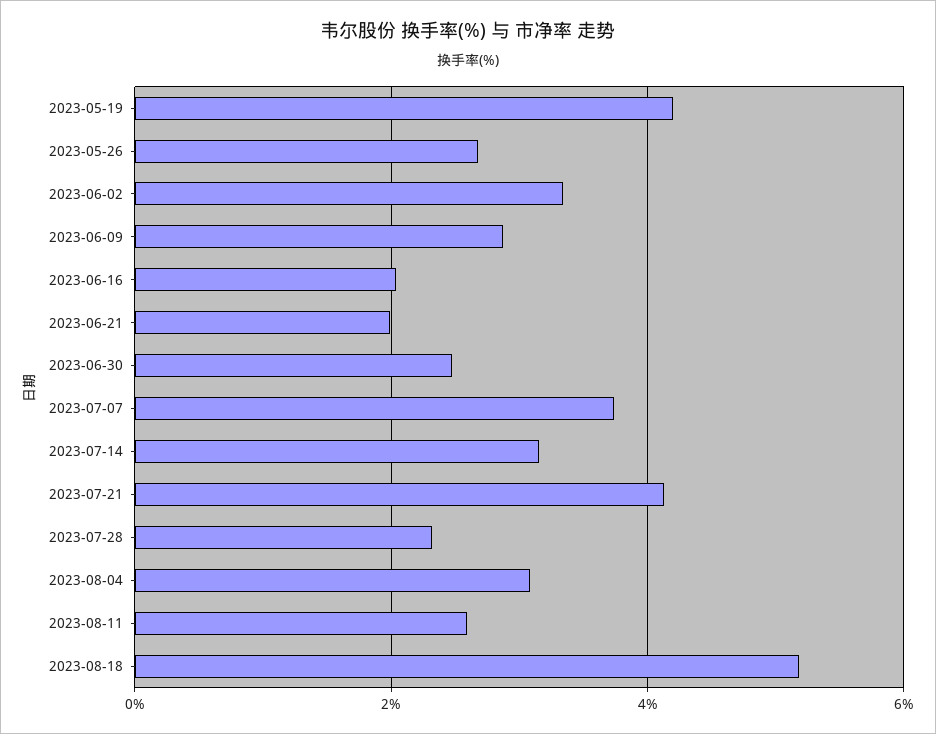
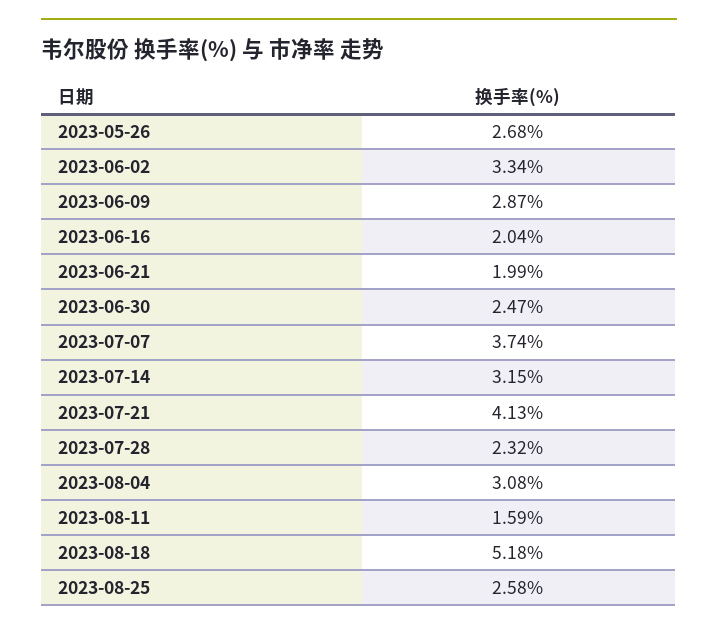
2023-05-19: 4.2 -> none
2023-08-11: 2.6 -> 1.59
2023-08-25: none -> 2.58

